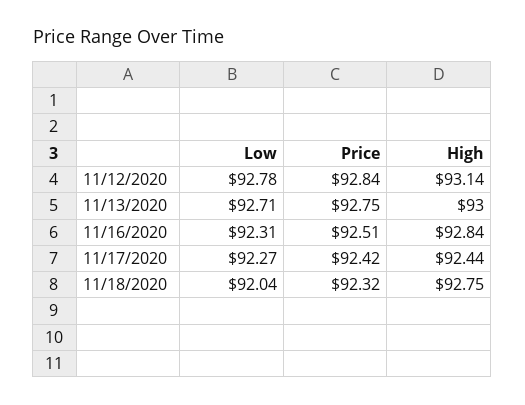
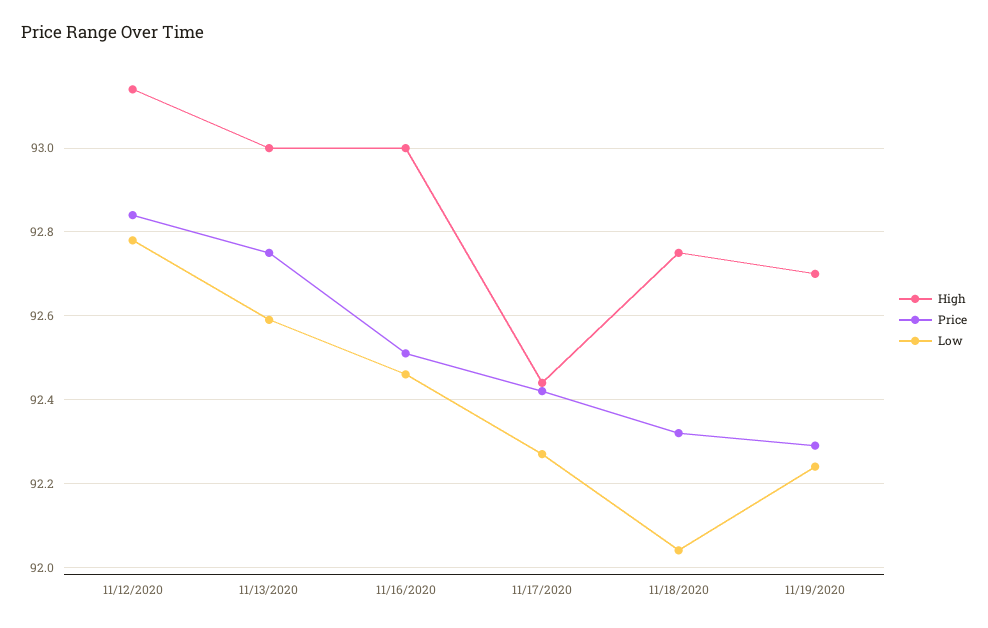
Low, 11/13/2020: 92.71 -> 92.6
Low, 11/16/2020: 92.31 -> 92.45
High, 11/16/2020: 92.84 -> 93
High, 11/19/2020: none -> 92.7
Price, 11/19/2020: none -> 92.3
Low, 11/19/2020: none -> 92.25

